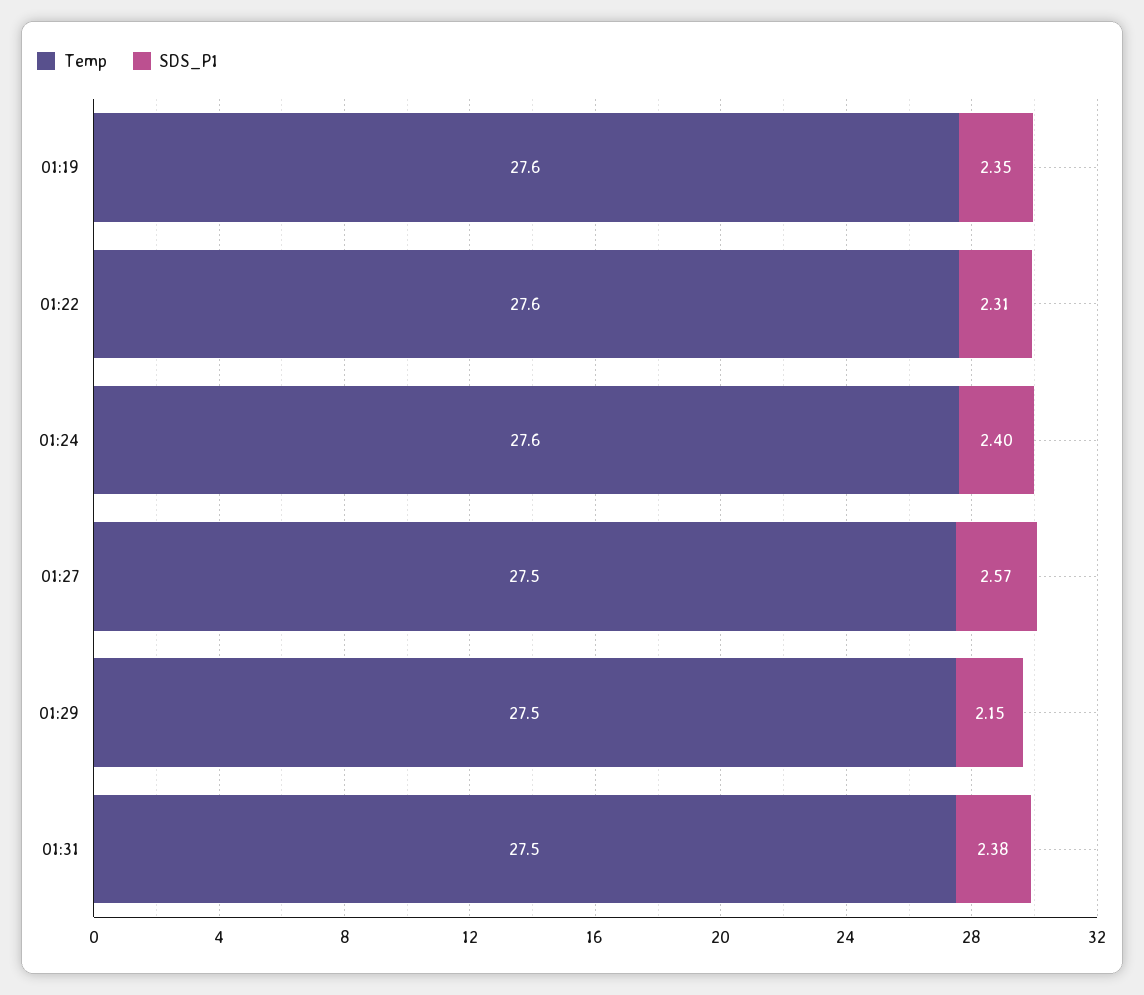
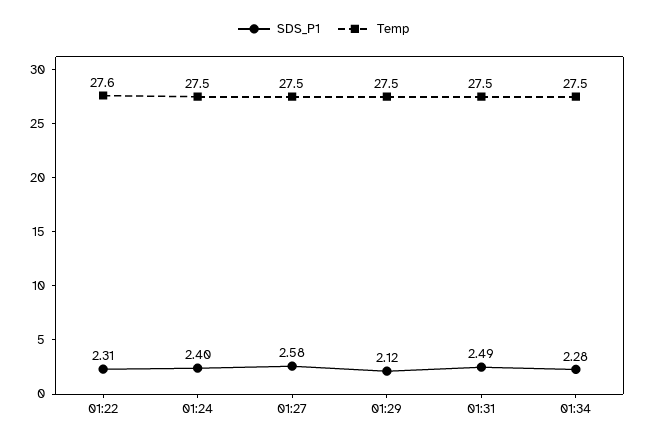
Temp, 01:19: 27.6 -> none
SDS_P1, 01:19: 2.35 -> none
Temp, 01:24: 27.6 -> 27.5
SDS_P1, 01:27: 2.57 -> 2.58
SDS_P1, 01:29: 2.15 -> 2.12
SDS_P1, 01:31: 2.38 -> 2.49
SDS_P1, 01:34: none -> 2.28
Temp, 01:34: none -> 27.5

